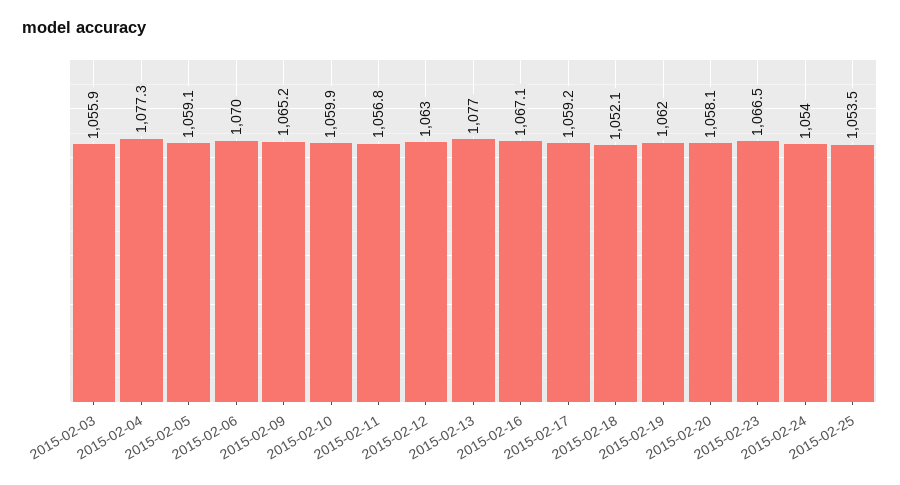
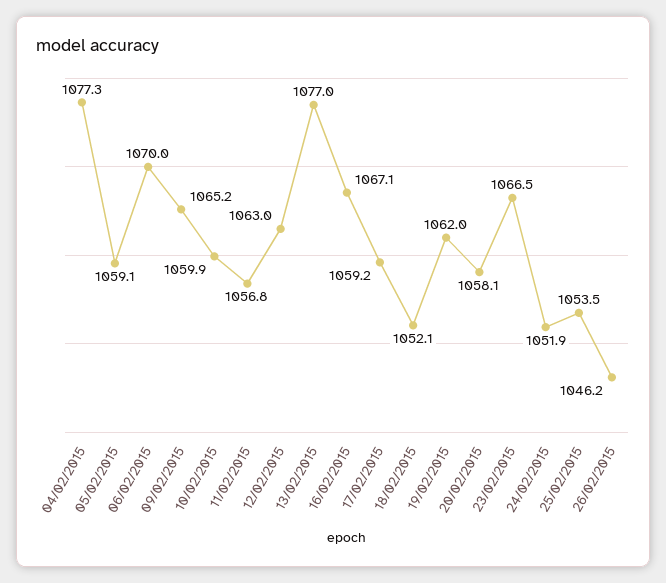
2015-02-03: 1055.9 -> none
2015-02-24: 1054 -> 1051.9
26/02/2015: none -> 1046.2

